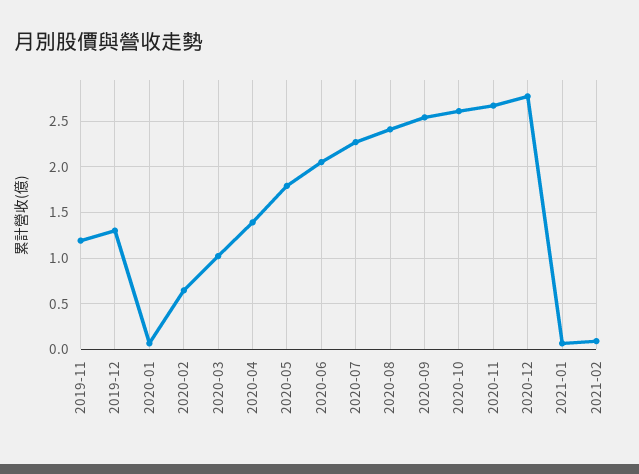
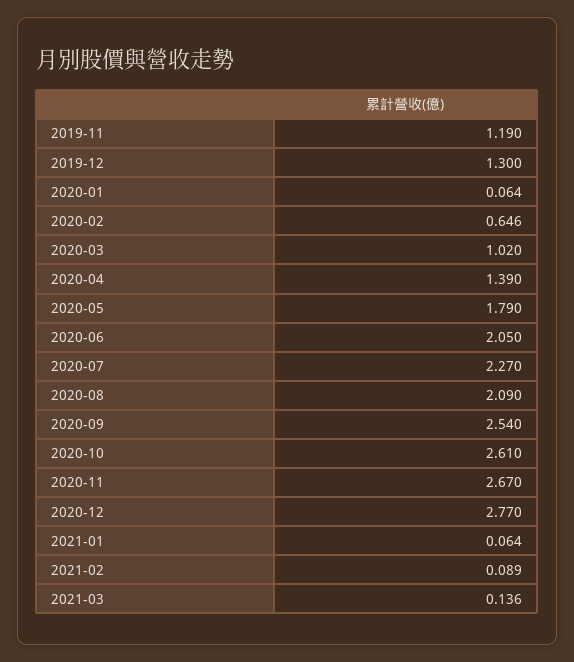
2020-08: 2.4 -> 2.09
2021-03: none -> 0.136

